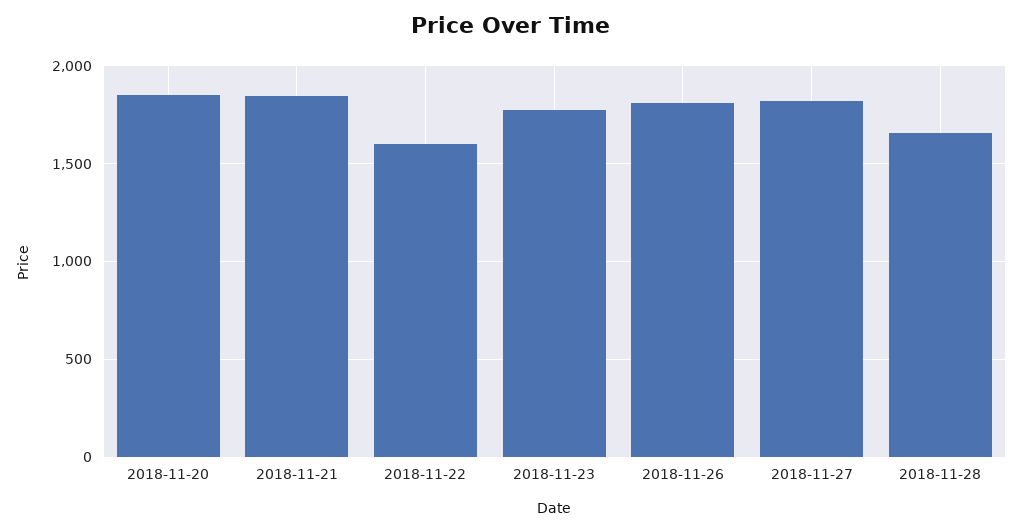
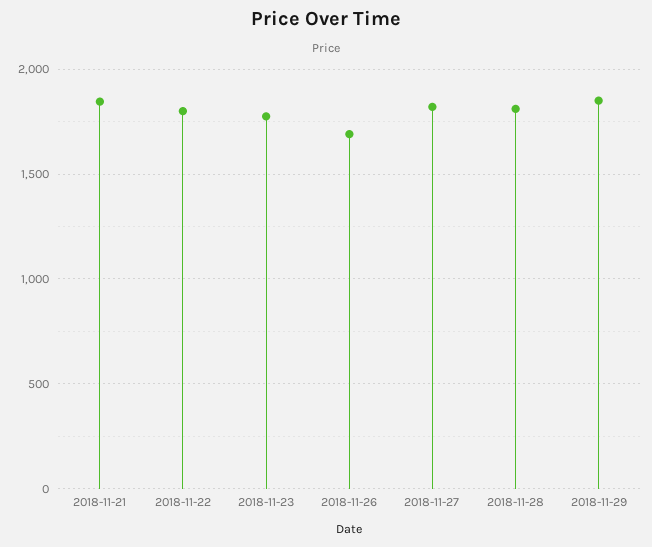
2018-11-20: 1850 -> none
2018-11-22: 1600 -> 1800
2018-11-26: 1800 -> 1700
2018-11-28: 1650 -> 1800
2018-11-29: none -> 1850

